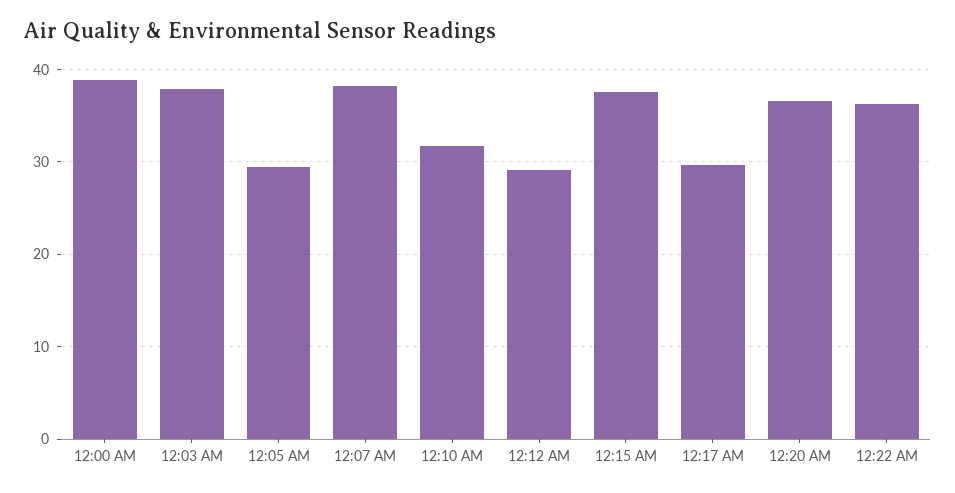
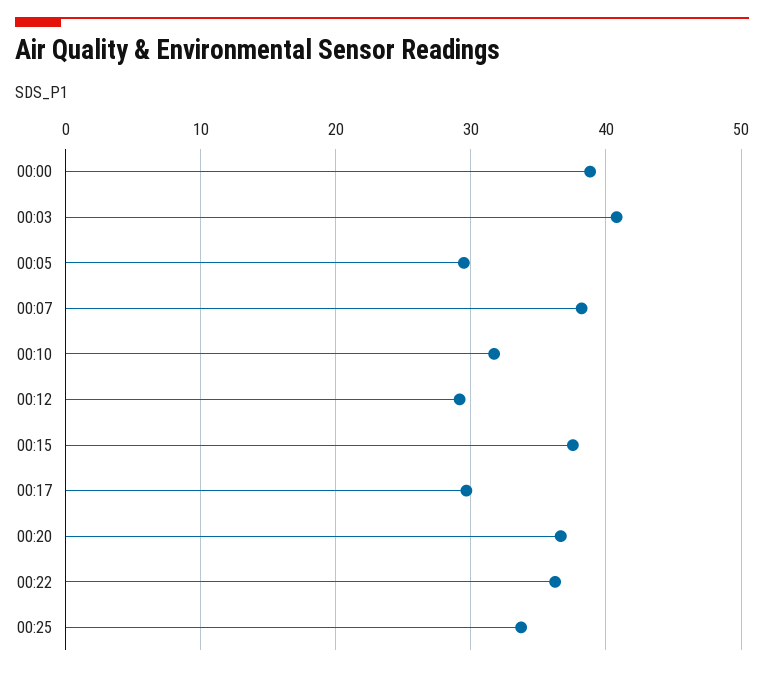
12:03 AM: 38 -> 41
00:25: none -> 34

